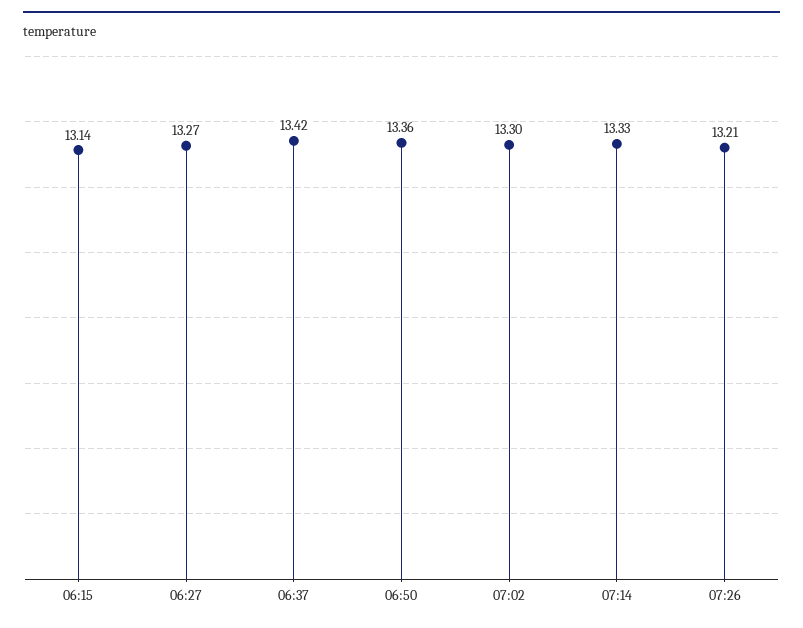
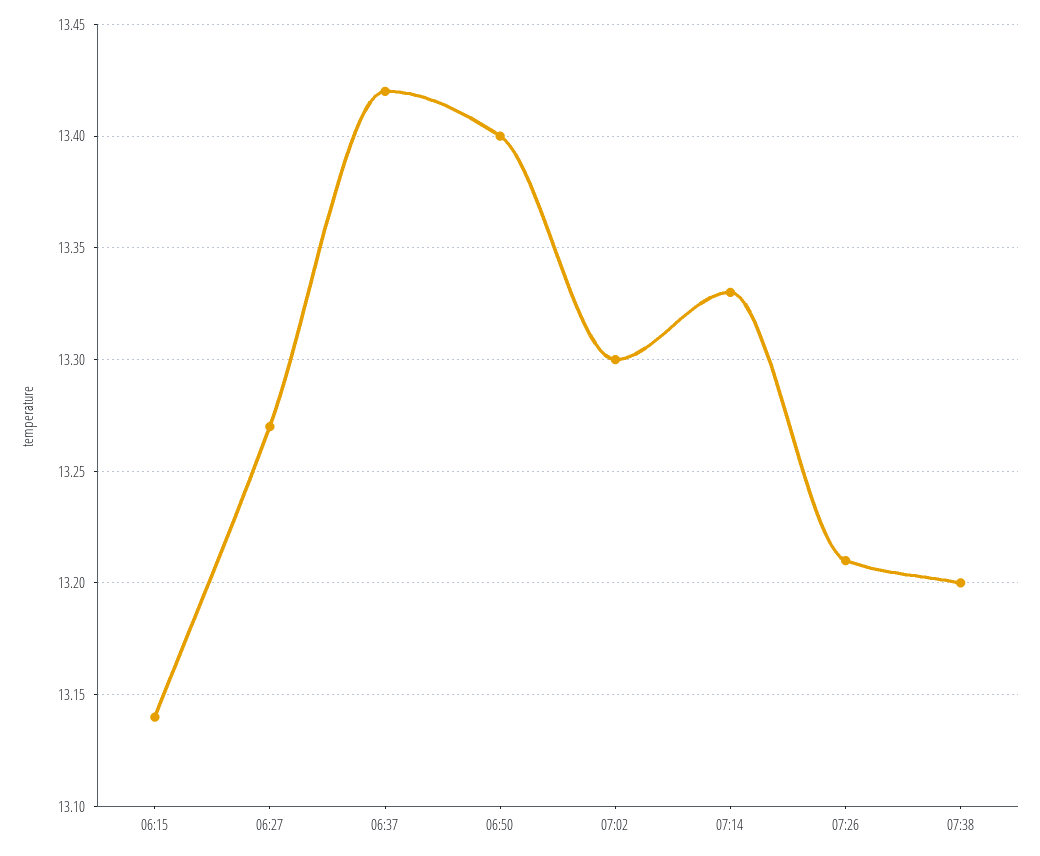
06:50: 13.36 -> 13.4
07:38: none -> 13.2

